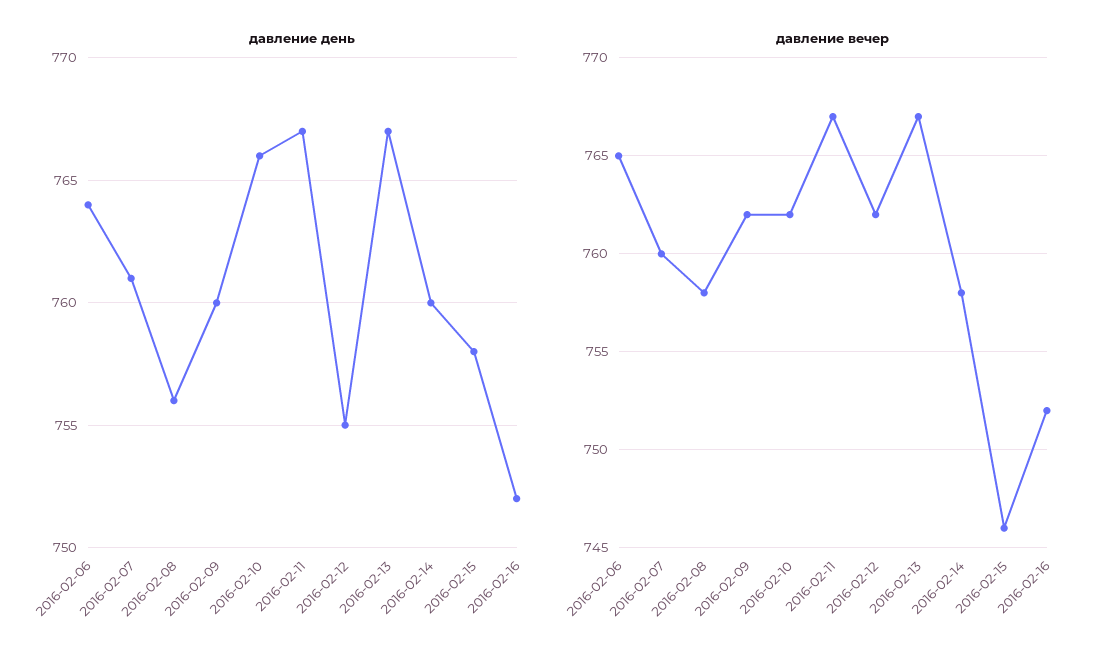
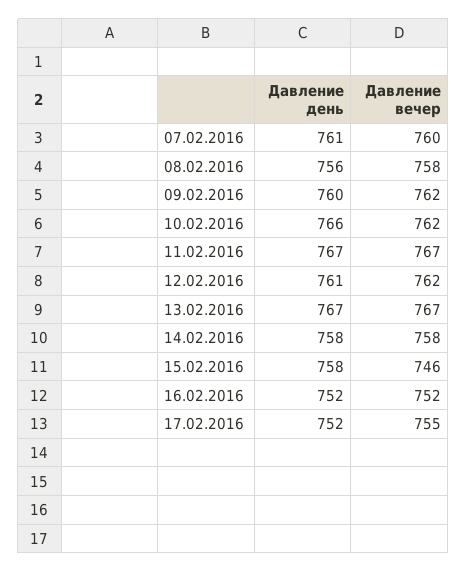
давление день, 2016-02-06: 764 -> none
давление день, 2016-02-12: 755 -> 761
давление день, 2016-02-14: 760 -> 758
давление вечер, 2016-02-06: 765 -> none
давление день, 17.02.2016: none -> 752
давление вечер, 17.02.2016: none -> 755

